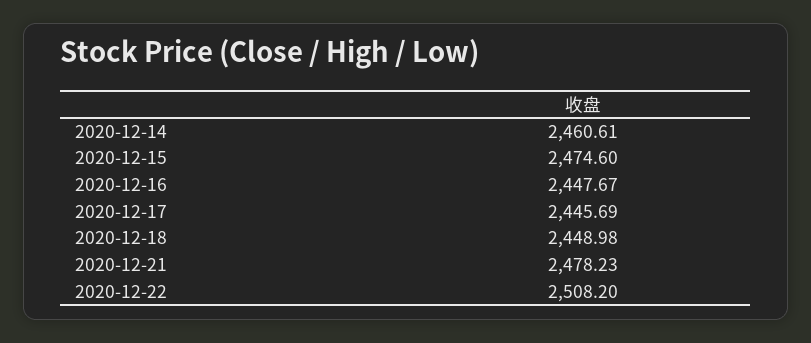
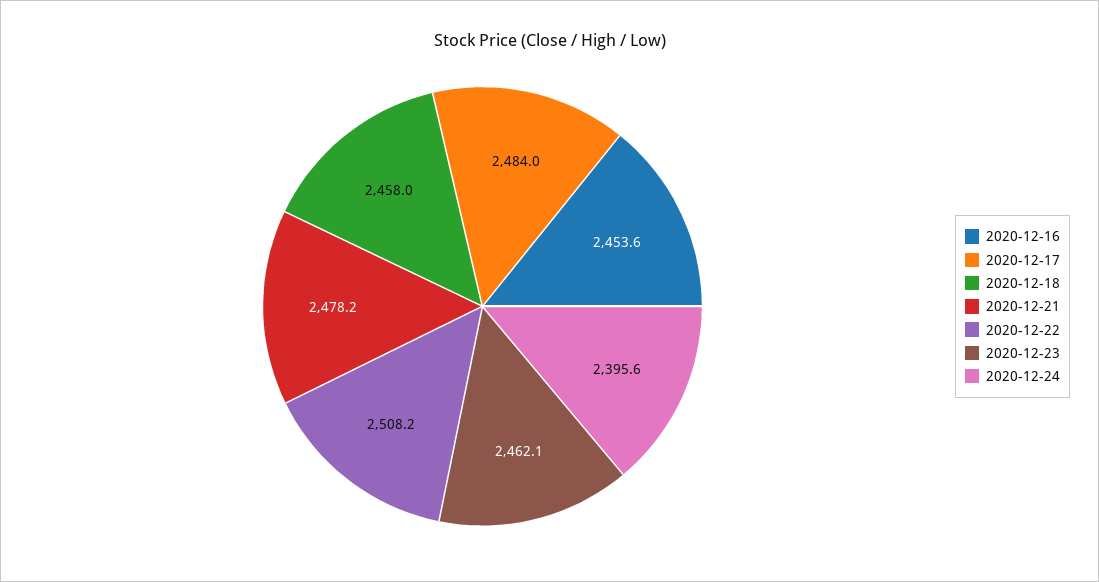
2020-12-14: 2460.61 -> none
2020-12-15: 2474.6 -> none
2020-12-16: 2447.67 -> 2453.6
2020-12-17: 2445.69 -> 2484
2020-12-18: 2448.98 -> 2458
2020-12-23: none -> 2462.1
2020-12-24: none -> 2395.6

